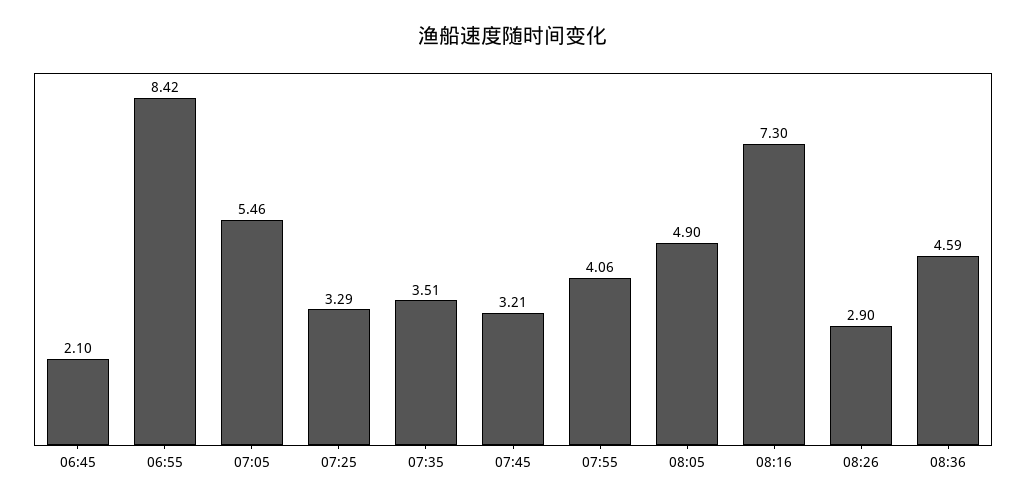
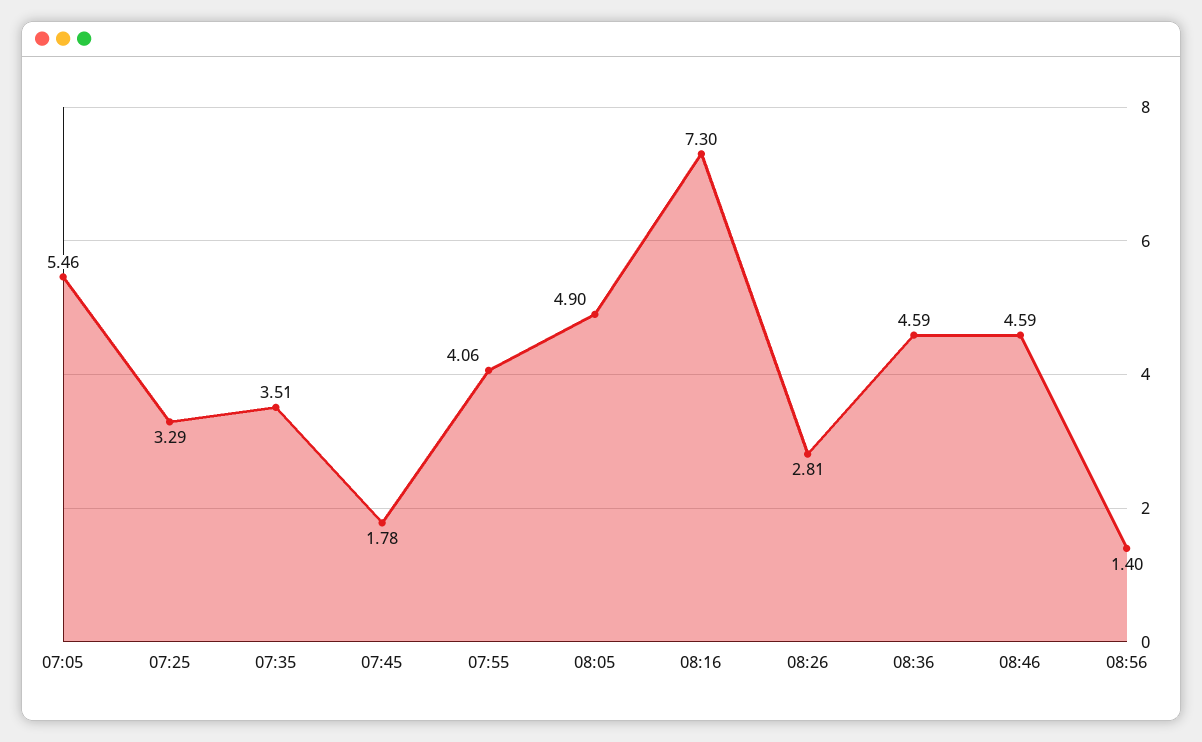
06:45: 2.1 -> none
06:55: 8.42 -> none
07:45: 3.21 -> 1.78
08:26: 2.9 -> 2.81
08:46: none -> 4.59
08:56: none -> 1.4

